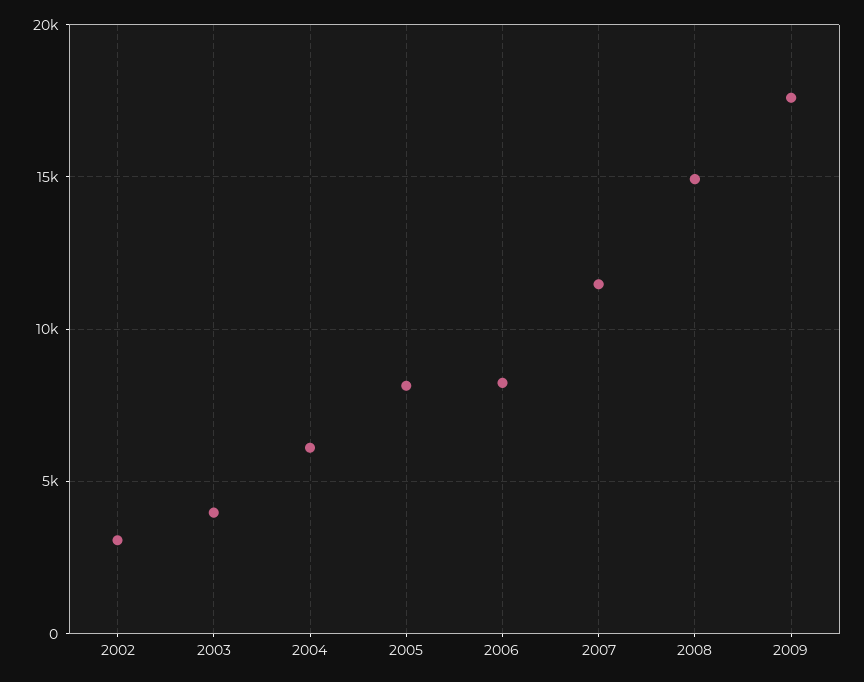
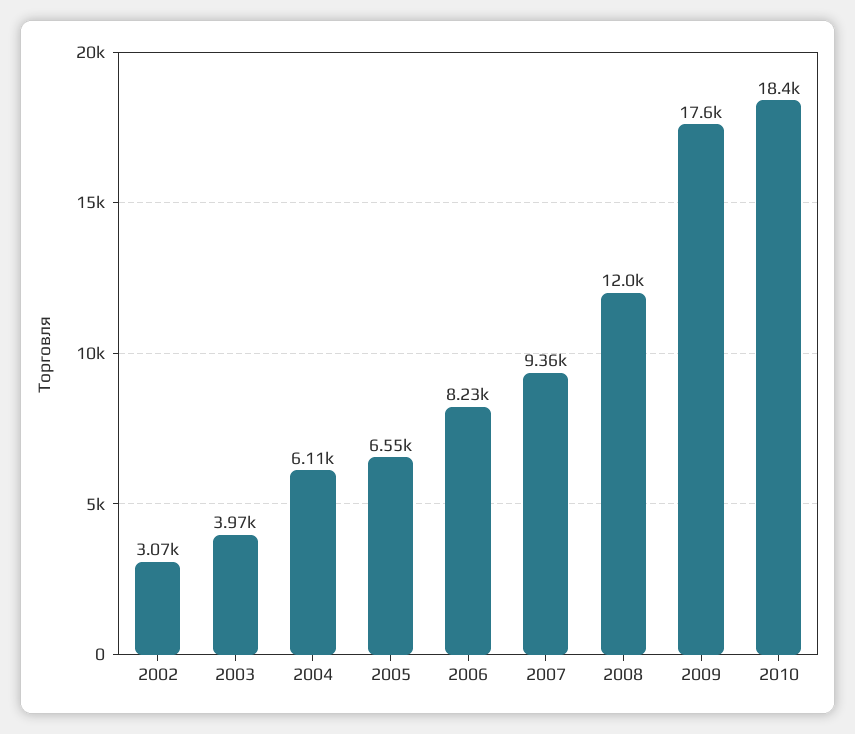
2005: 8000 -> 6550
2007: 11500 -> 9360
2008: 15000 -> 12000
2010: none -> 18400

